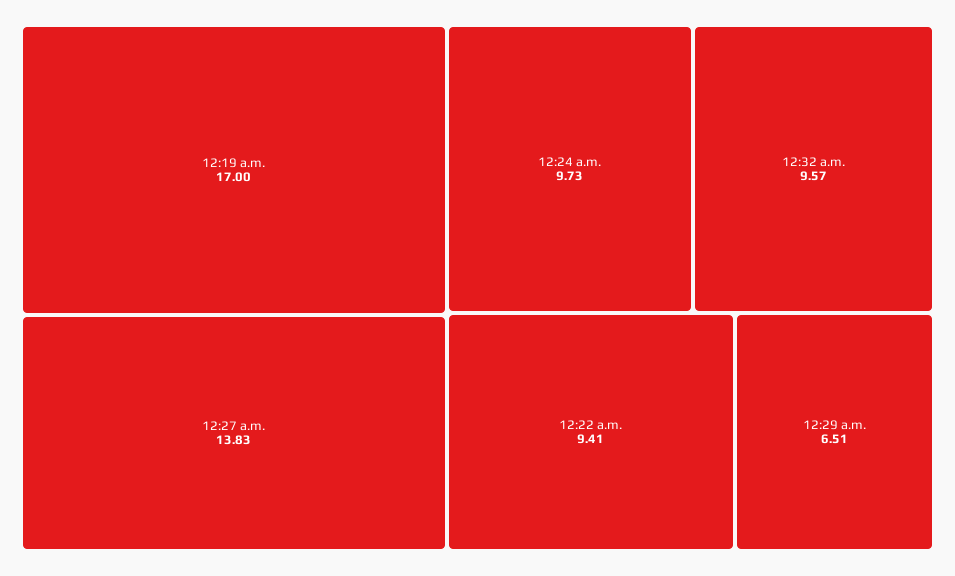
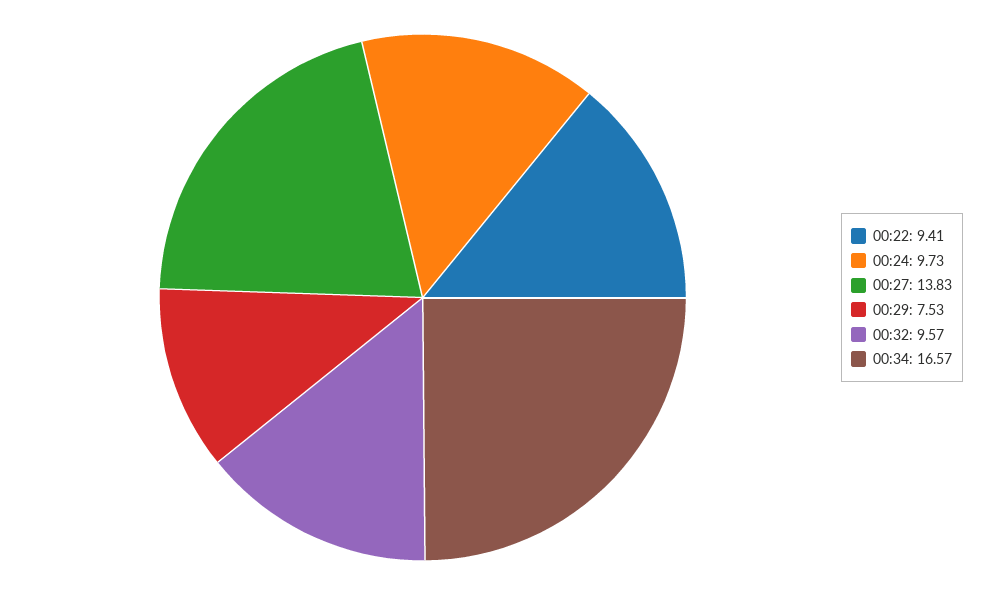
12:19 a.m.: 17 -> none
12:29 a.m.: 6.51 -> 7.53
00:34: none -> 16.57

